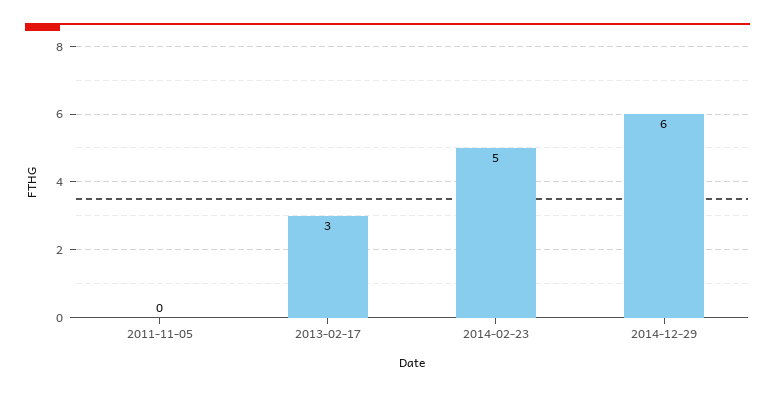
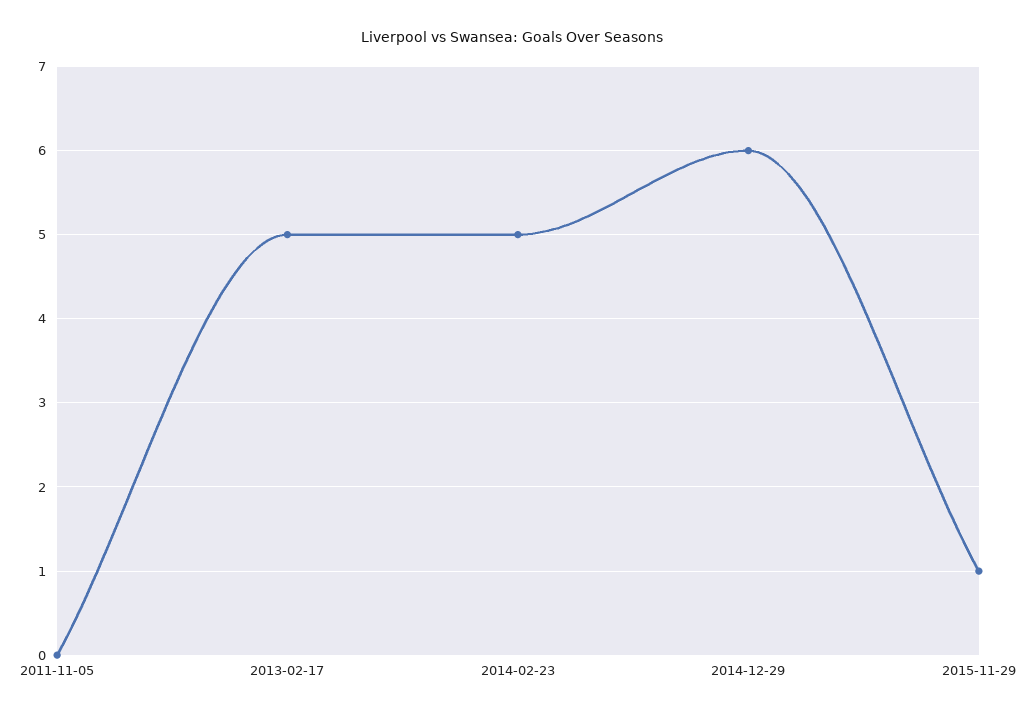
2013-02-17: 3 -> 5
2015-11-29: none -> 1

